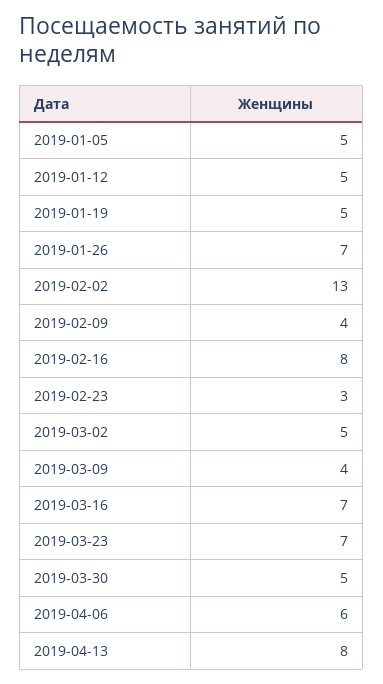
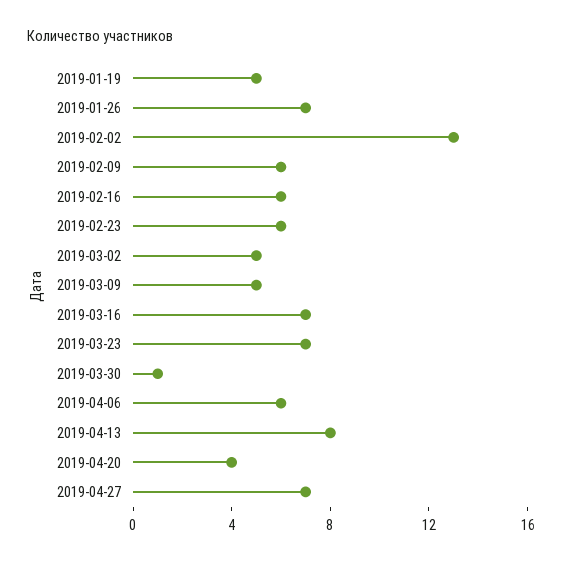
2019-01-05: 5 -> none
2019-01-12: 5 -> none
2019-02-09: 4 -> 6
2019-02-16: 8 -> 6
2019-02-23: 3 -> 6
2019-03-09: 4 -> 5
2019-03-30: 5 -> 1
2019-04-20: none -> 4
2019-04-27: none -> 7

